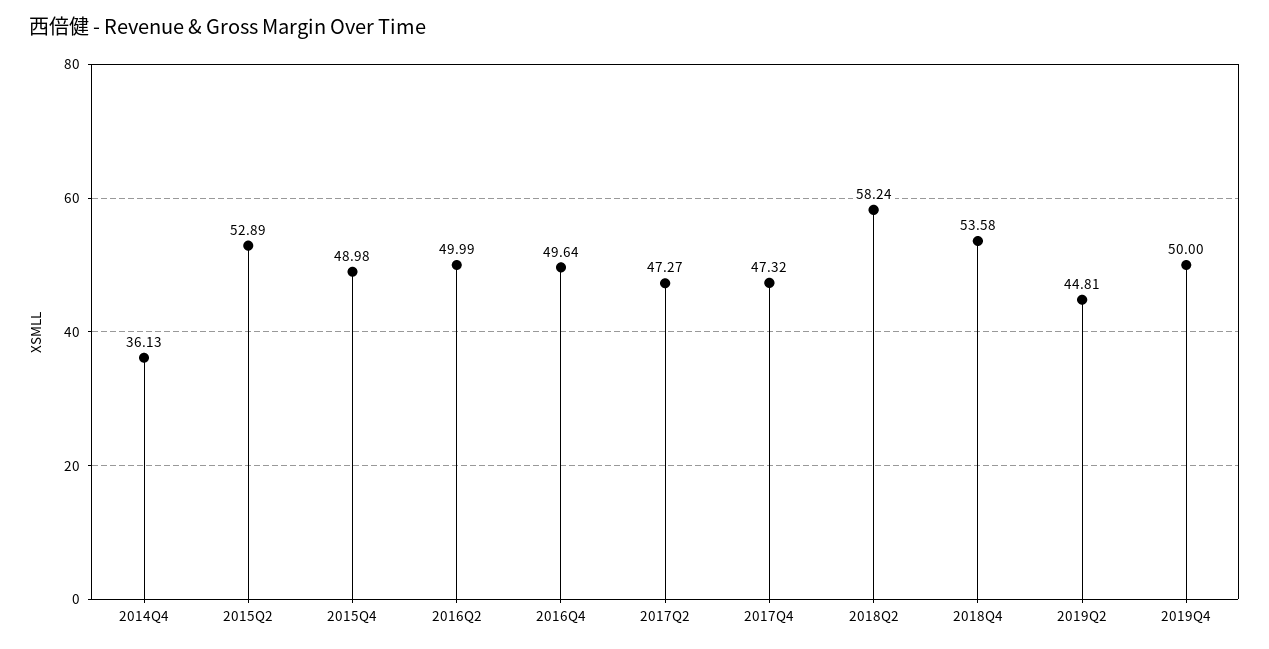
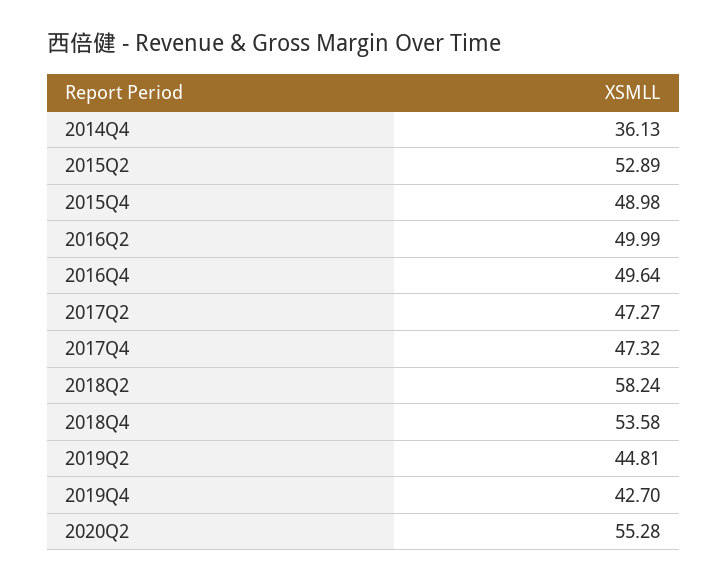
2019Q4: 50 -> 42.7
2020Q2: none -> 55.28

